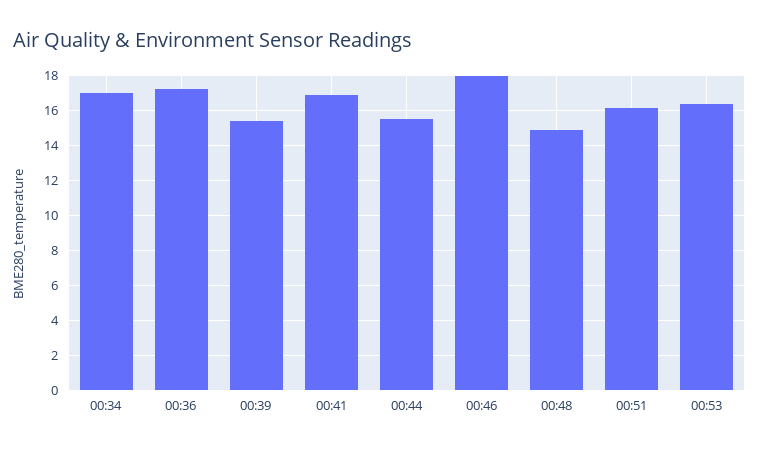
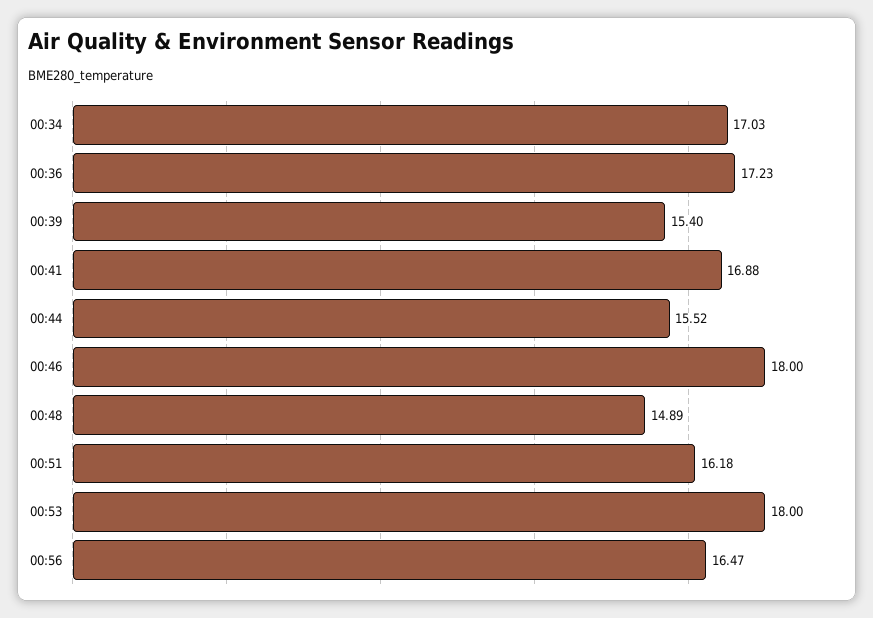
00:53: 16.5 -> 18
00:56: none -> 16.47

